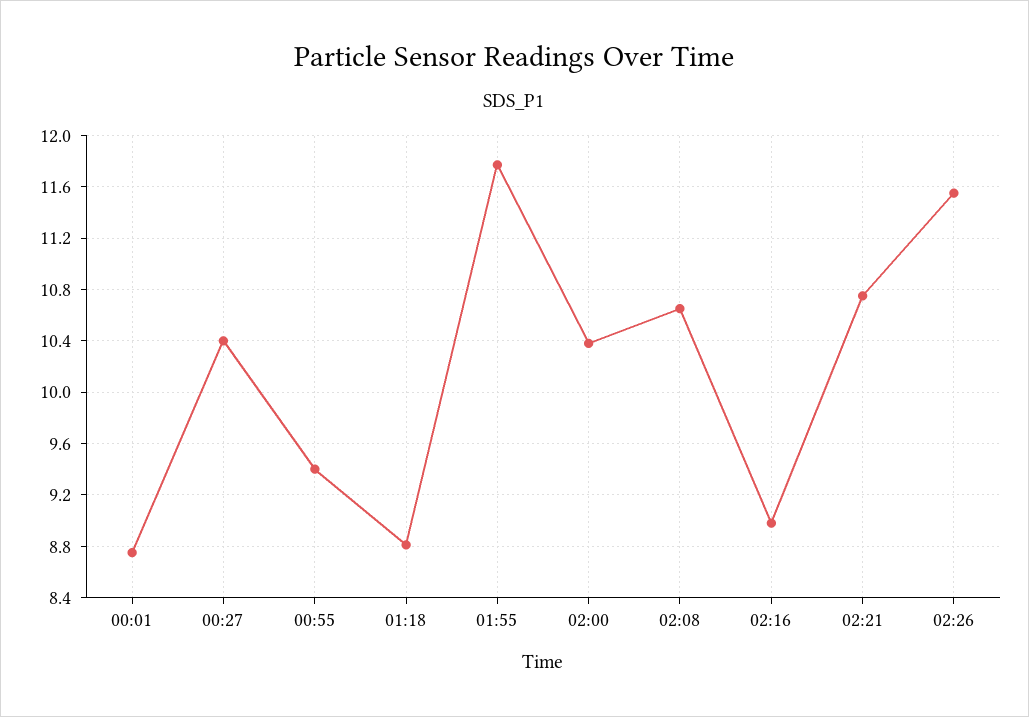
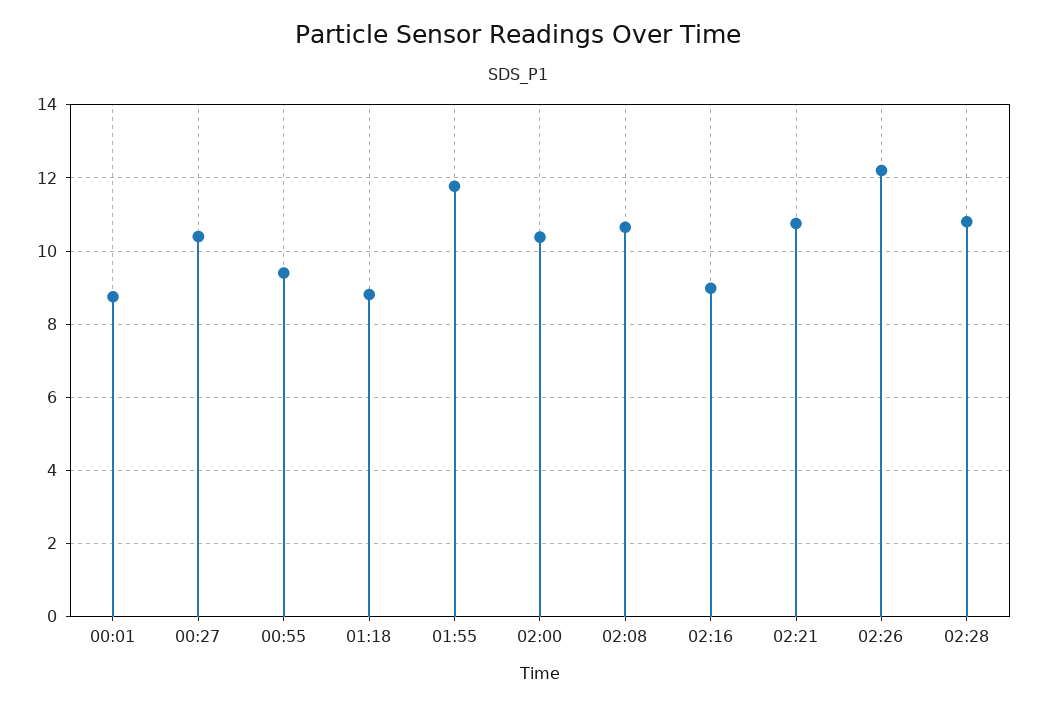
02:26: 11.55 -> 12.2
02:28: none -> 10.8

